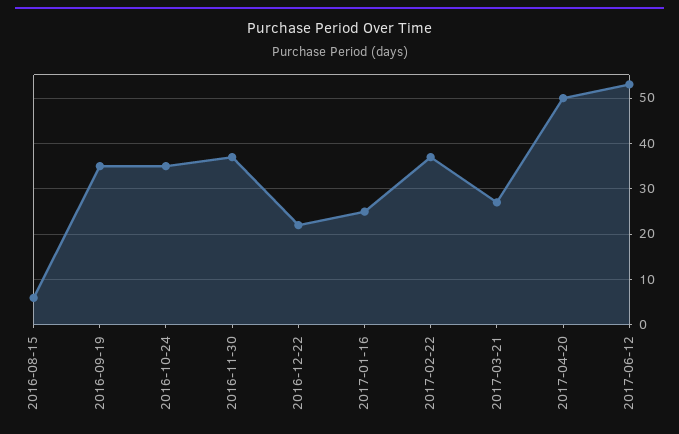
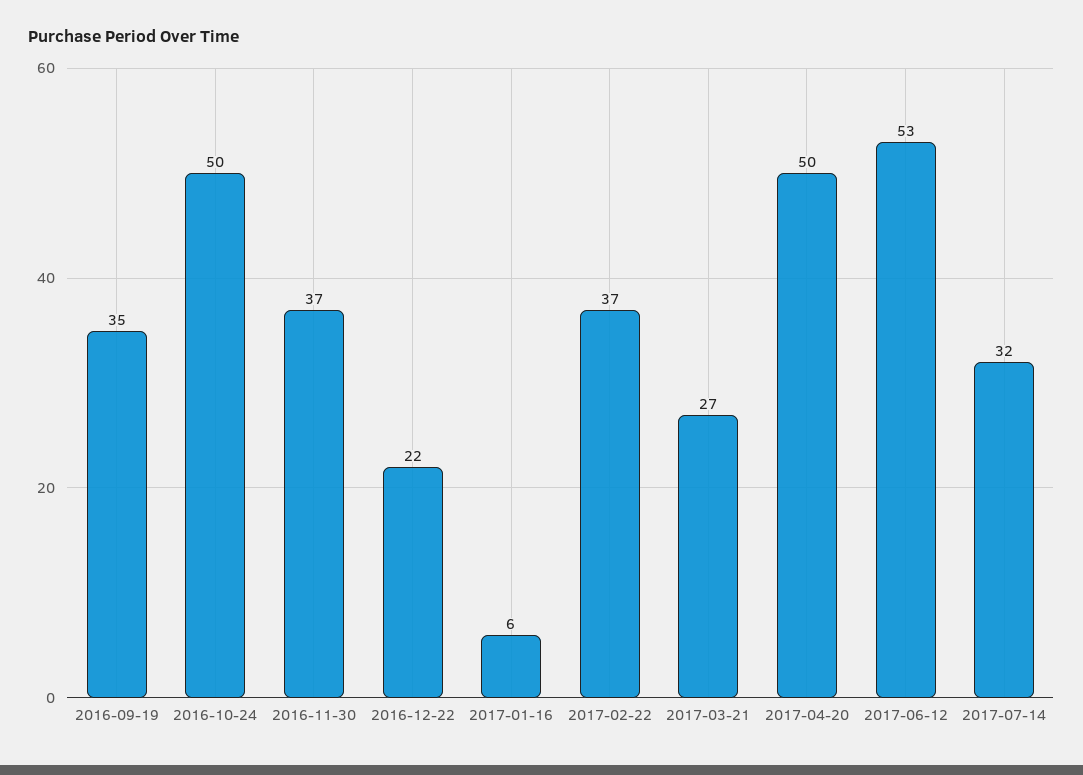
2016-08-15: 5 -> none
2016-10-24: 35 -> 50
2017-01-16: 25 -> 6
2017-07-14: none -> 32

